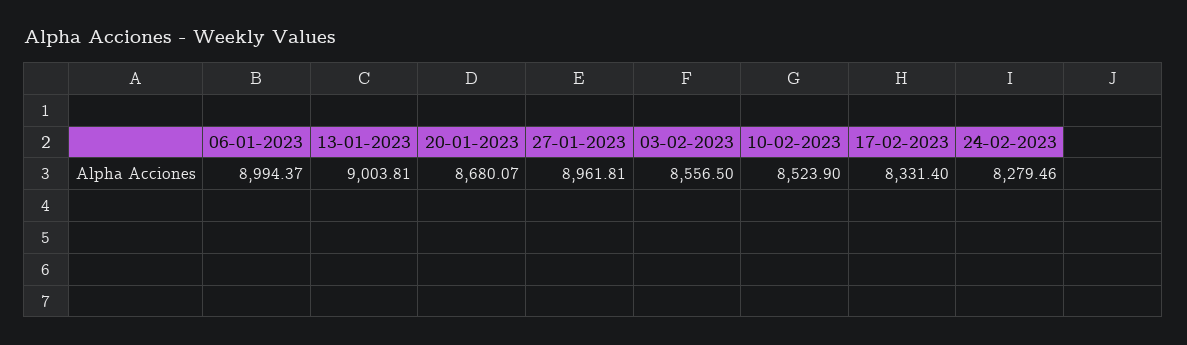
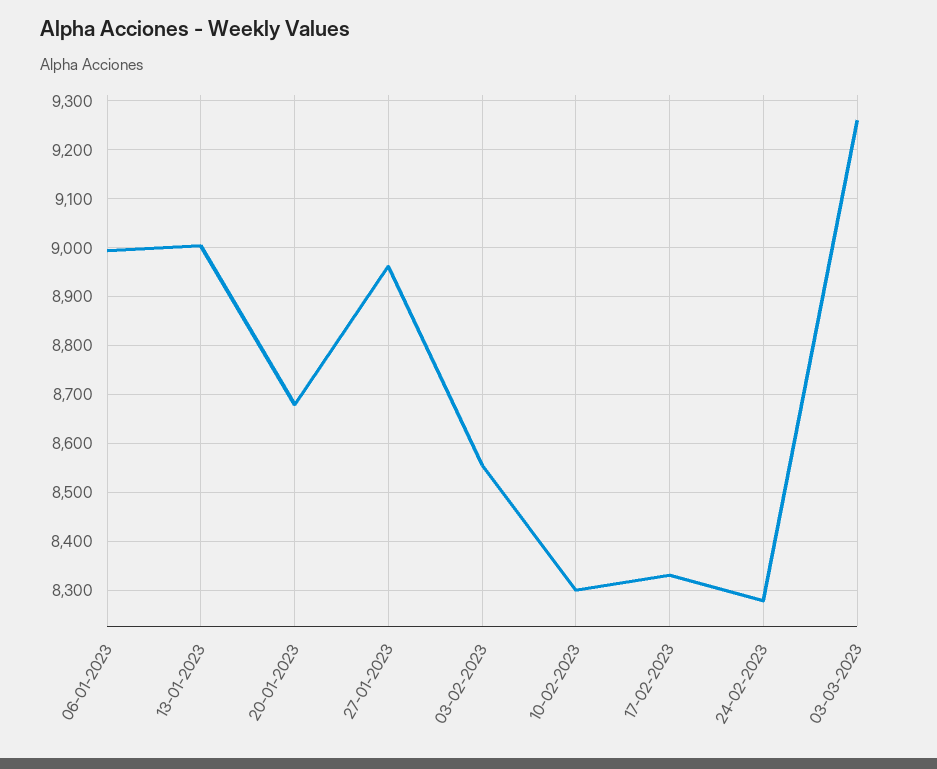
10-02-2023: 8523.9 -> 8300
03-03-2023: none -> 9260

